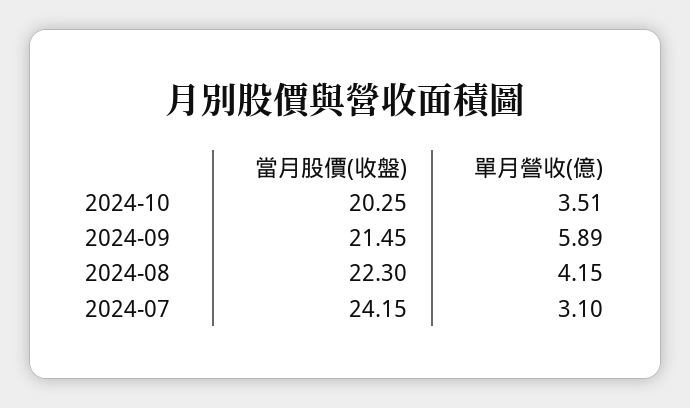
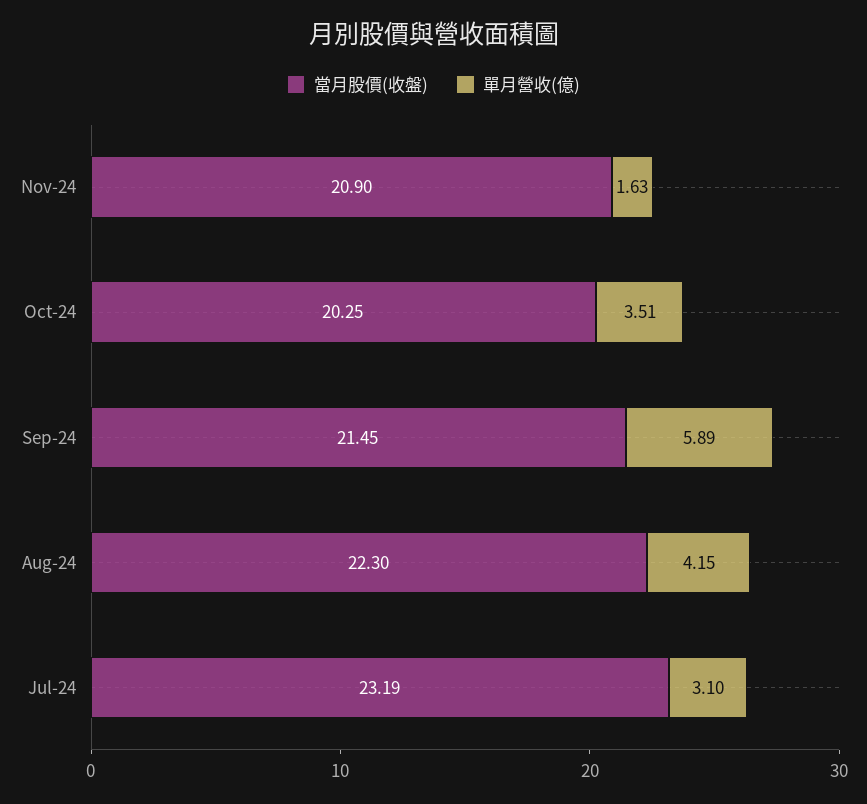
當月股價(收盤), 2024-07: 24.15 -> 23.19
當月股價(收盤), Nov-24: none -> 20.9
單月營收(億), Nov-24: none -> 1.63

